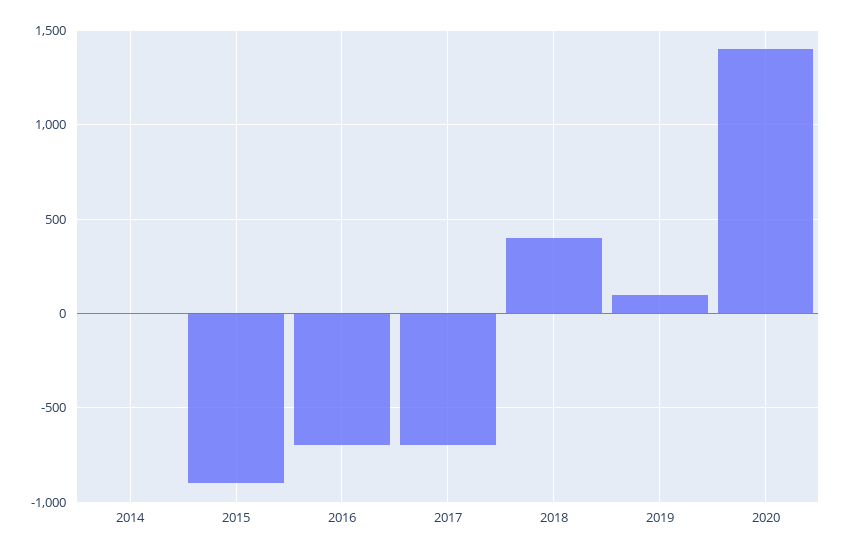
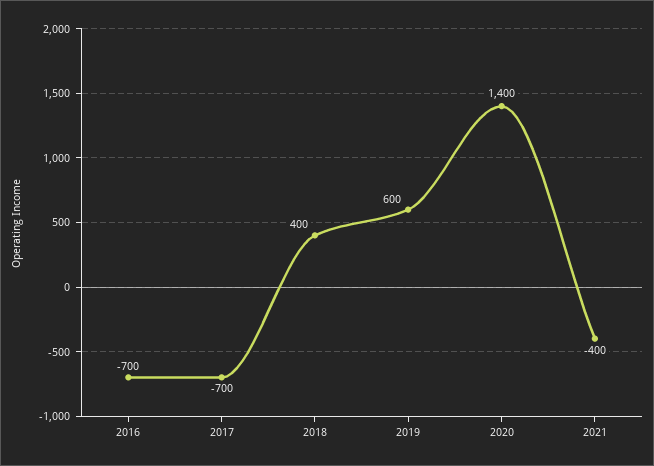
2014: 0 -> none
2015: -900 -> none
2019: 100 -> 600
2021: none -> -400

